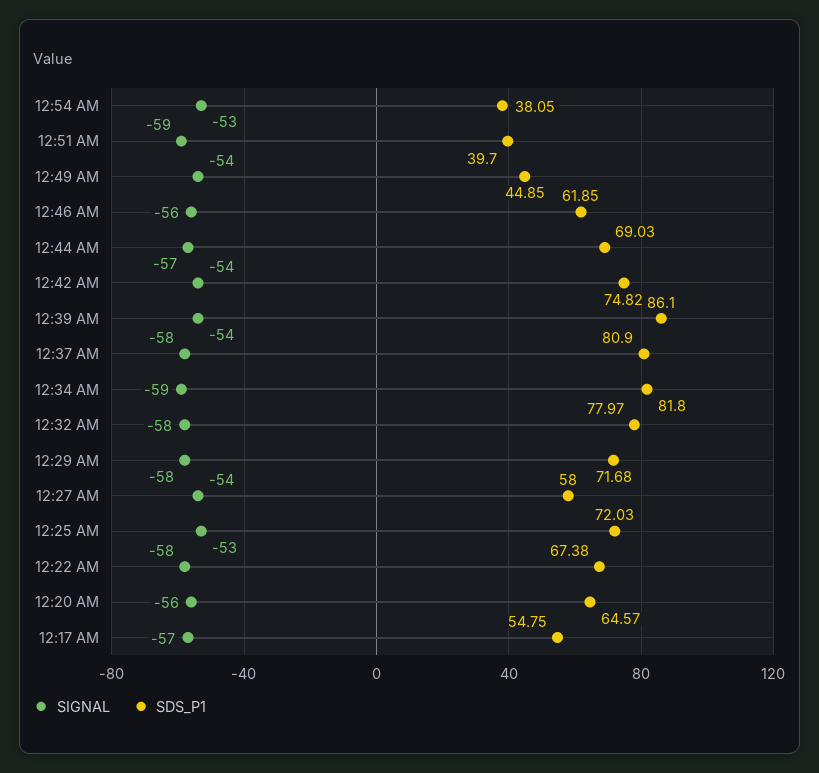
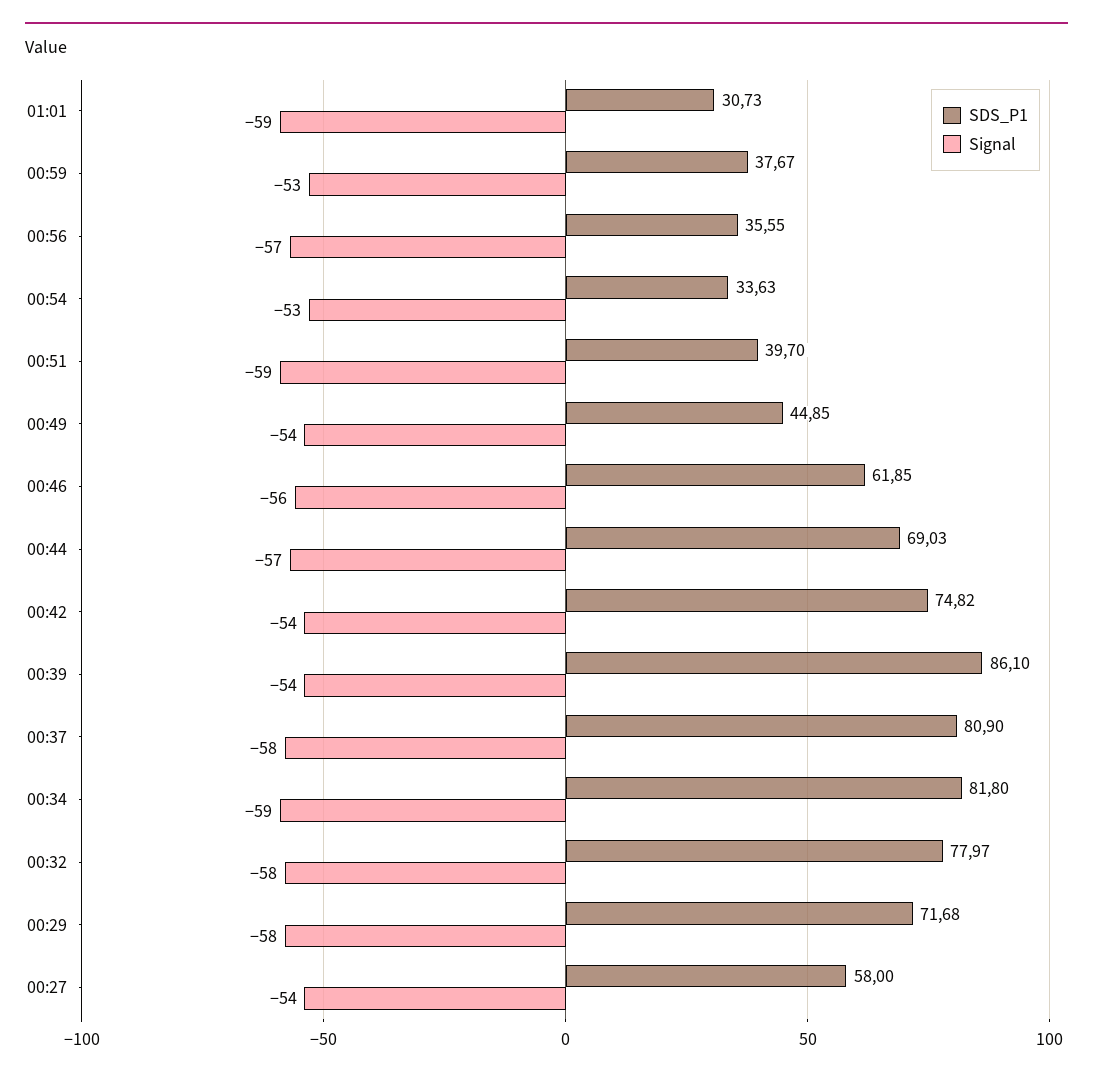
SDS_P1, 12:54 AM: 38.05 -> 33.63
SIGNAL, 12:25 AM: -53 -> none
SDS_P1, 12:25 AM: 72.03 -> none
SIGNAL, 12:22 AM: -58 -> none
SDS_P1, 12:22 AM: 67.38 -> none
SIGNAL, 12:20 AM: -56 -> none
SDS_P1, 12:20 AM: 64.57 -> none
SIGNAL, 12:17 AM: -57 -> none
SDS_P1, 12:17 AM: 54.75 -> none
SDS_P1, 01:01: none -> 30.73
SIGNAL, 01:01: none -> -59
SDS_P1, 00:59: none -> 37.67
SIGNAL, 00:59: none -> -53
SDS_P1, 00:56: none -> 35.55
SIGNAL, 00:56: none -> -57

